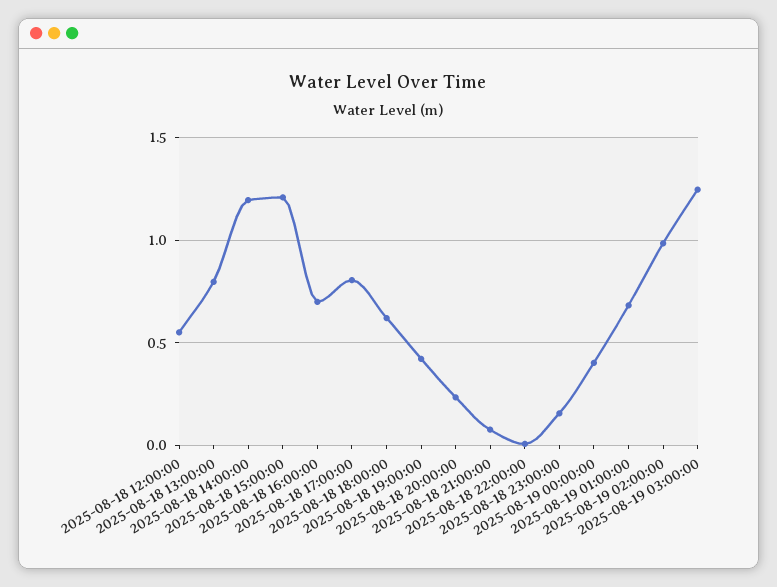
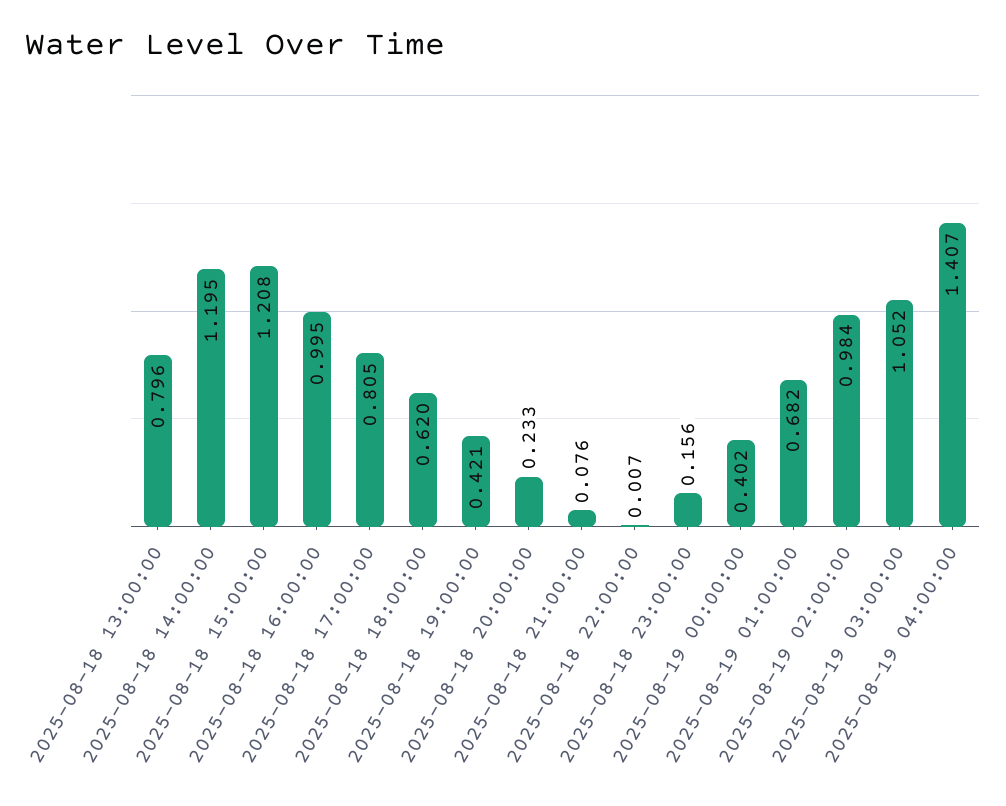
2025-08-18 12:00:00: 0.55 -> none
2025-08-18 16:00:00: 0.7 -> 0.995
2025-08-19 03:00:00: 1.25 -> 1.052
2025-08-19 04:00:00: none -> 1.407

